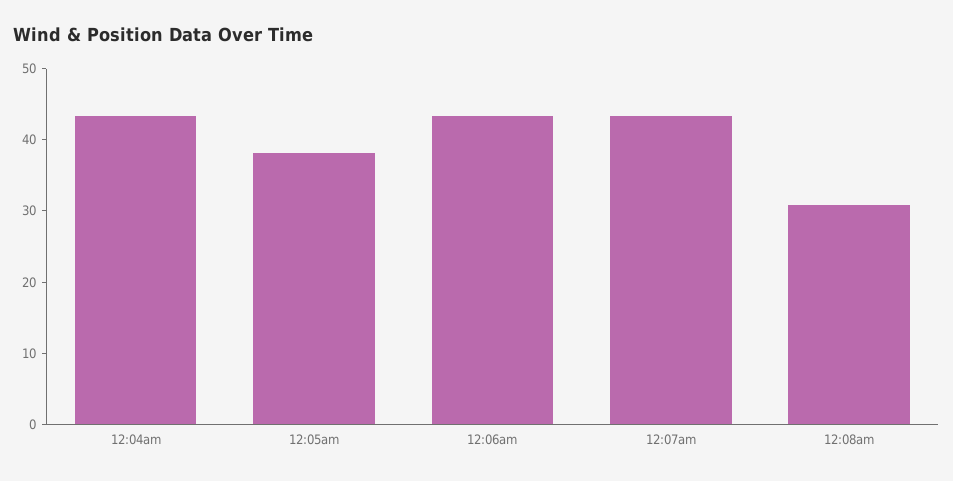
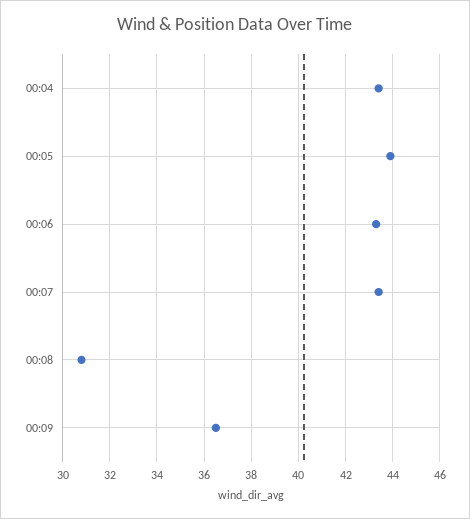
12:05am: 38 -> 44
00:09: none -> 36.5

